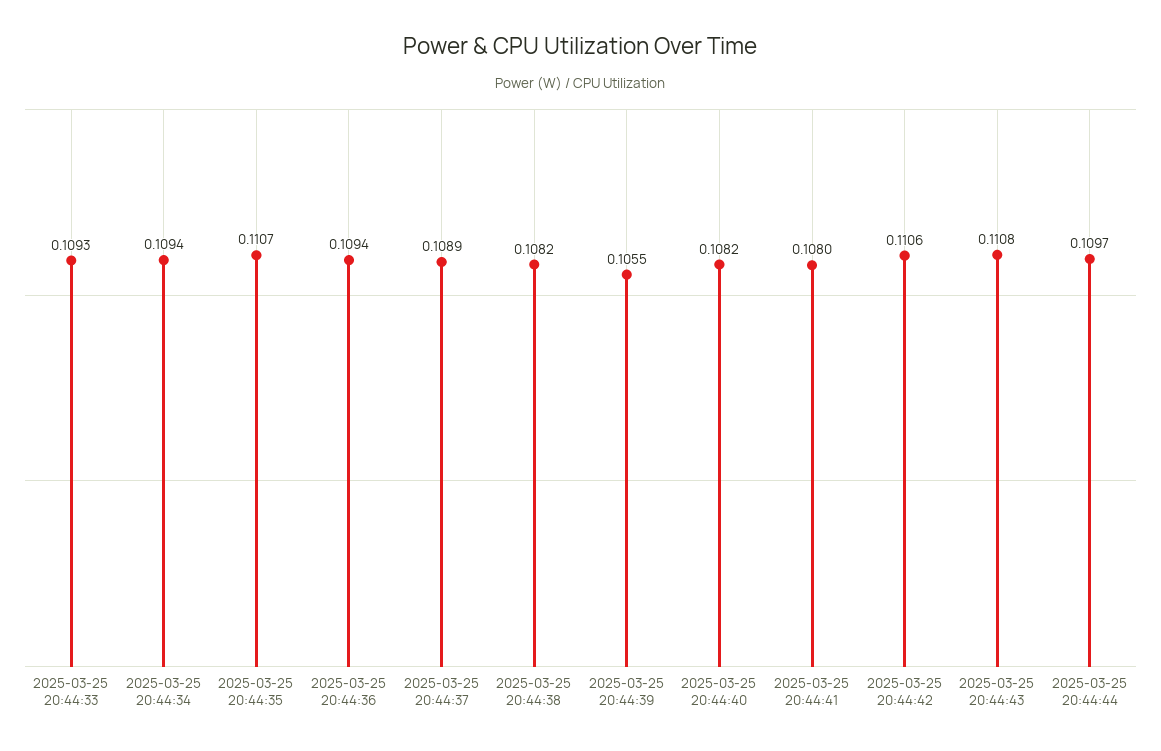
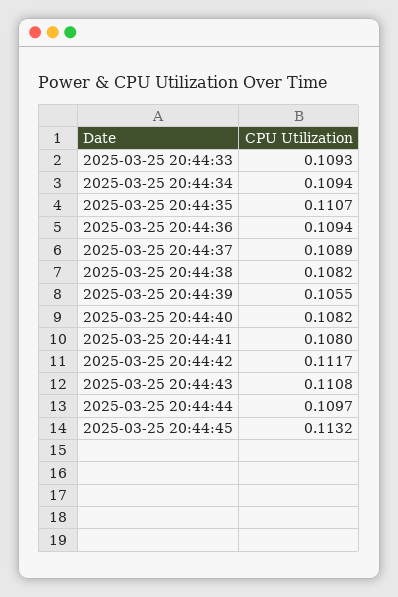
2025-03-25 20:44:42: 0.1106 -> 0.1117
2025-03-25 20:44:45: none -> 0.1132

